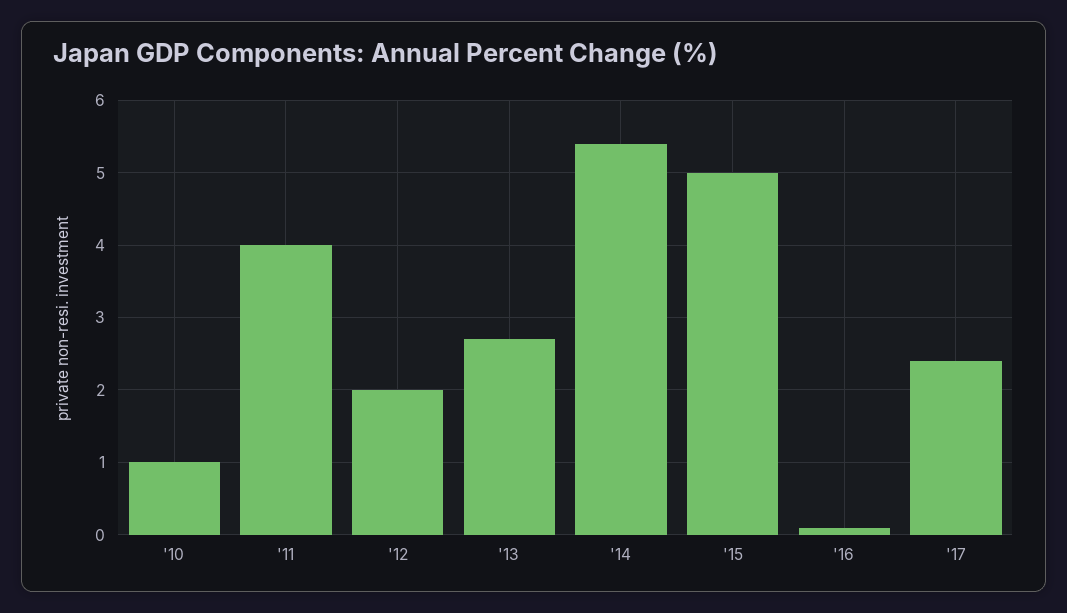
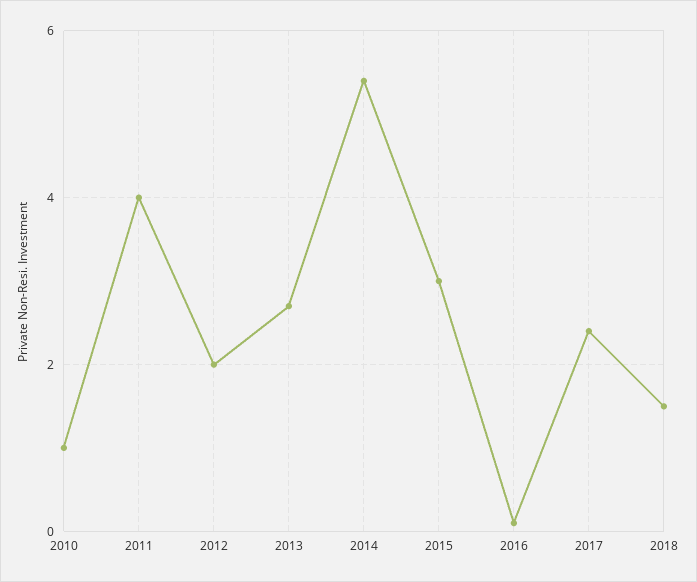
'15: 5 -> 3
2018: none -> 1.5

